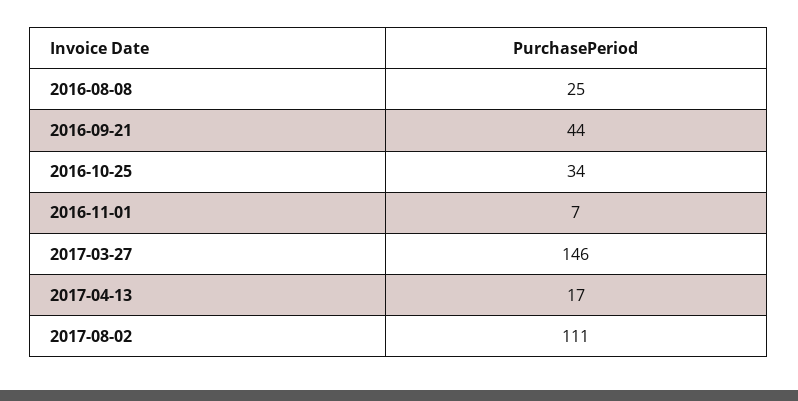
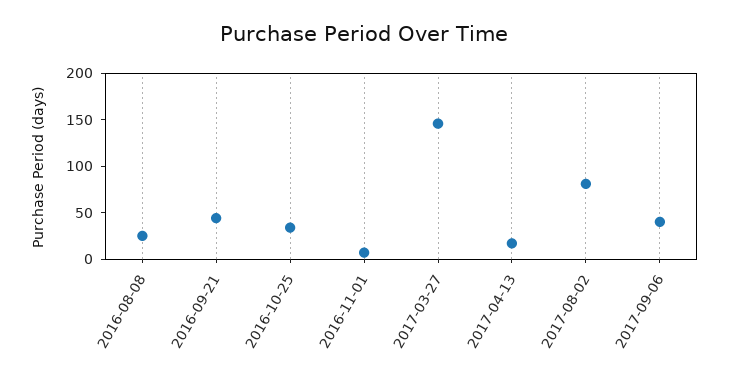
2017-08-02: 111 -> 80
2017-09-06: none -> 40

